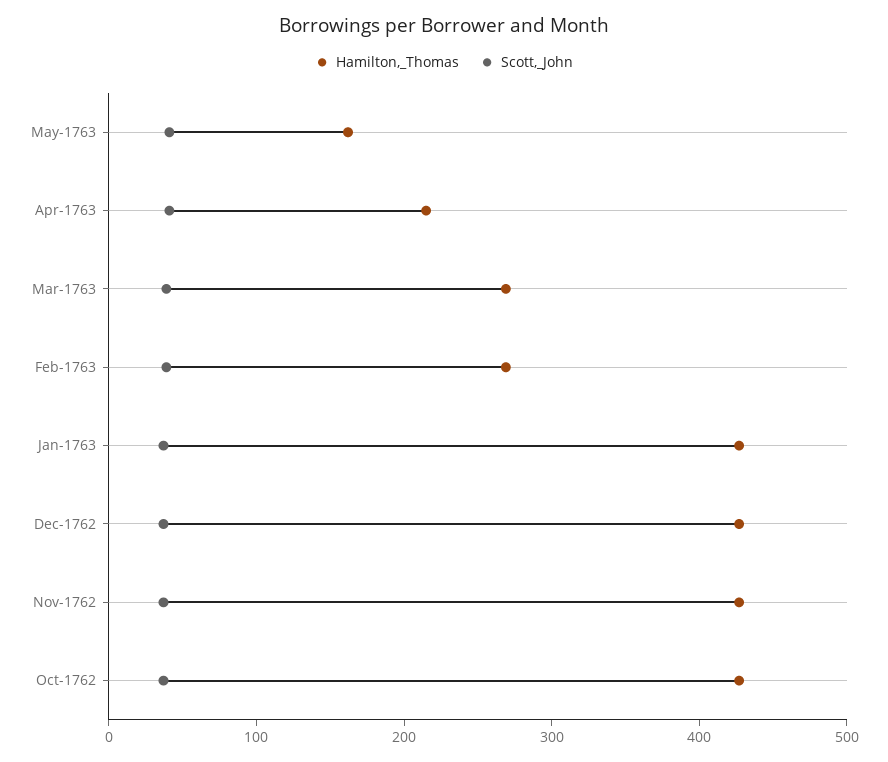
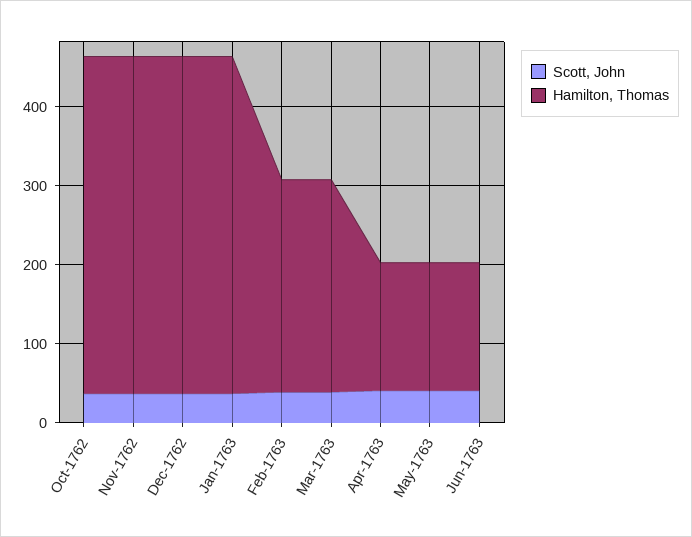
Hamilton,_Thomas, Apr-1763: 220 -> 160
Scott,_John, Jun-1763: none -> 40
Hamilton,_Thomas, Jun-1763: none -> 160

